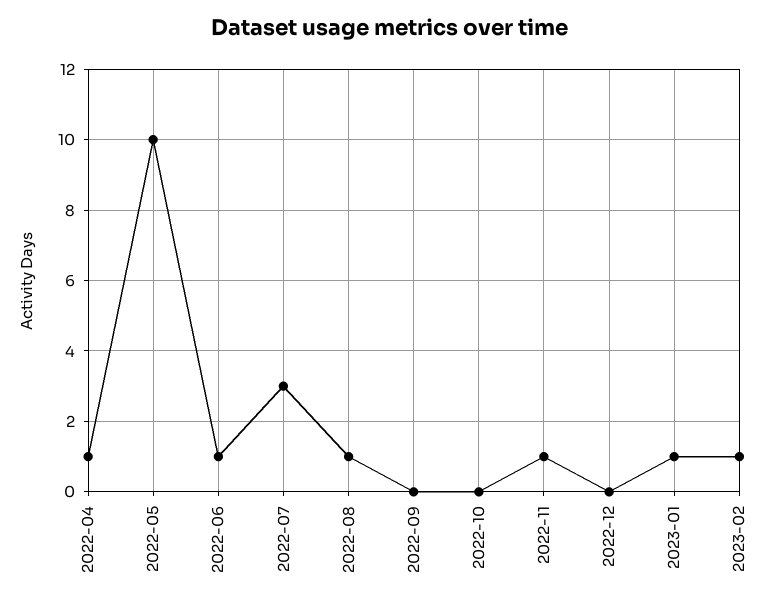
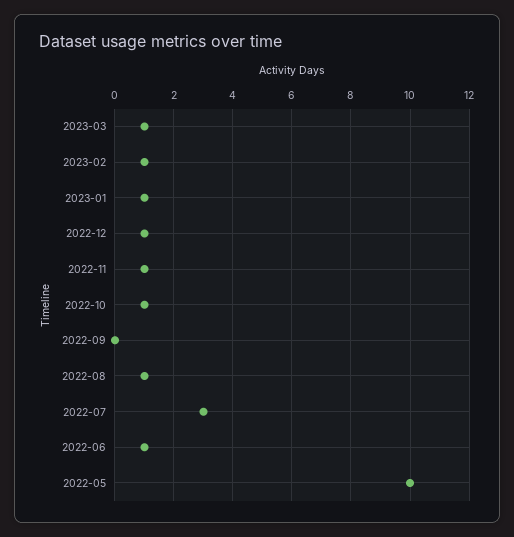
2022-04: 1 -> none
2022-10: 0 -> 1
2022-12: 0 -> 1
2023-03: none -> 1

